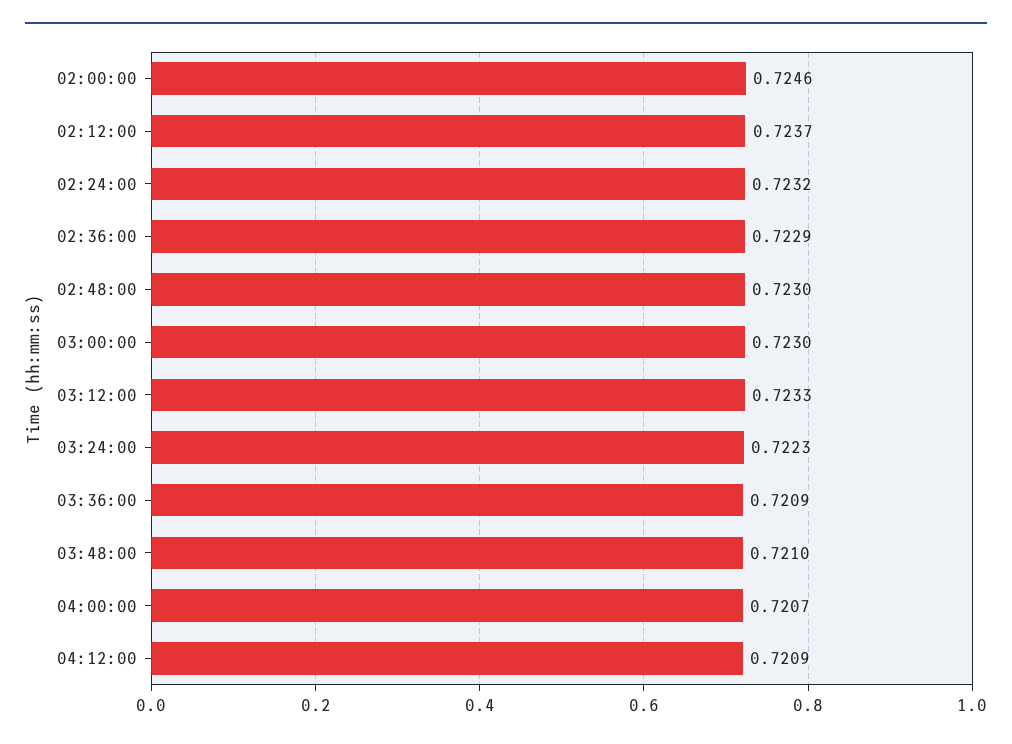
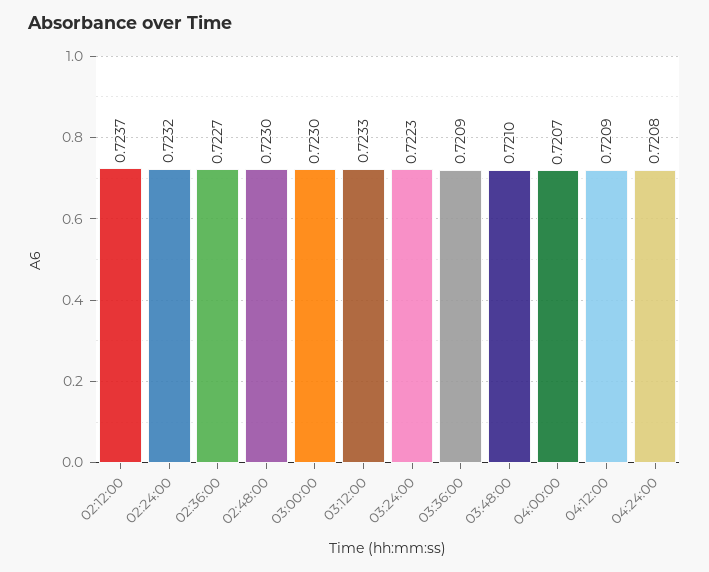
02:00:00: 0.7246 -> none
02:36:00: 0.7229 -> 0.7227
04:24:00: none -> 0.7208

